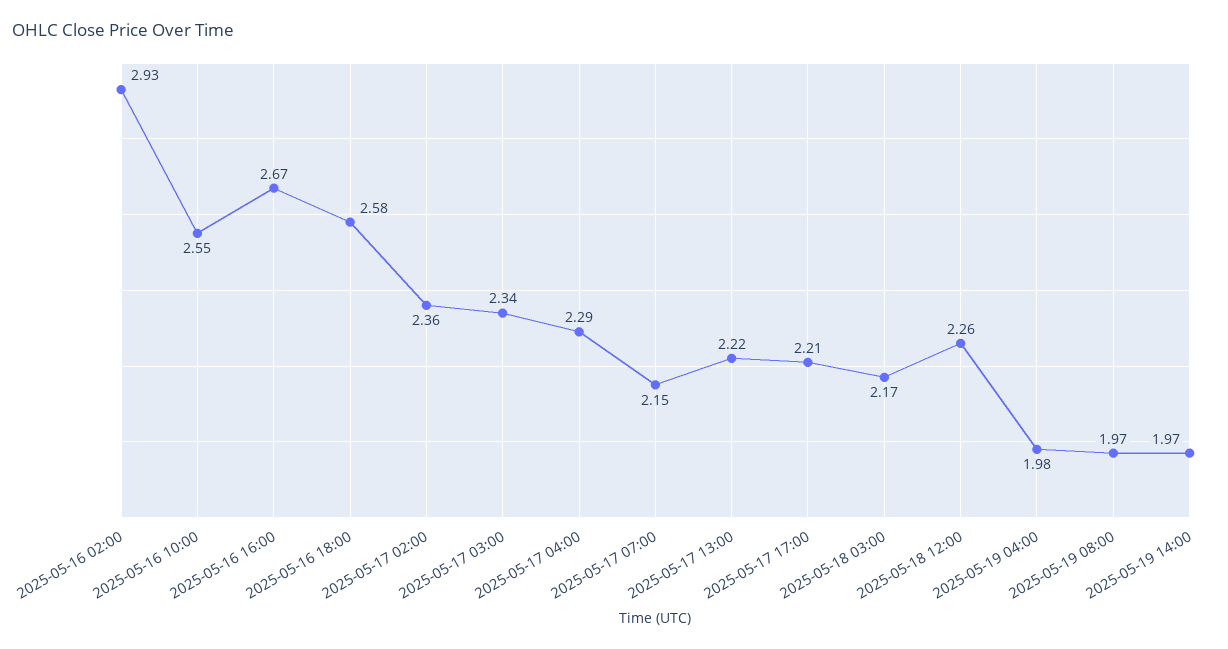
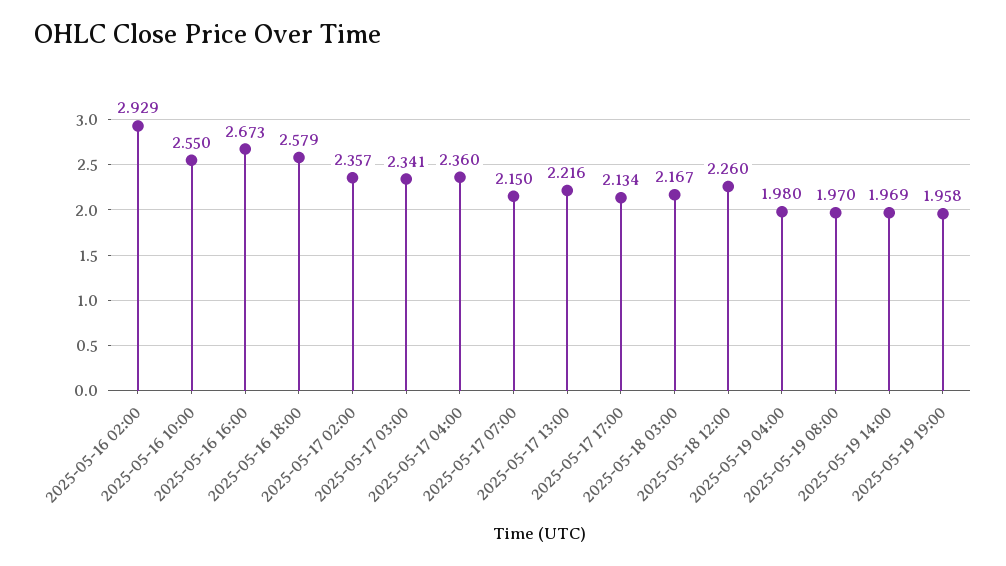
2025-05-17 04:00: 2.29 -> 2.36
2025-05-17 17:00: 2.21 -> 2.134
2025-05-19 19:00: none -> 1.958

